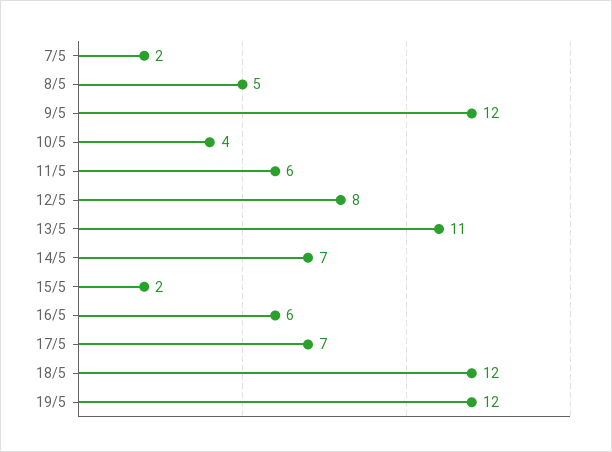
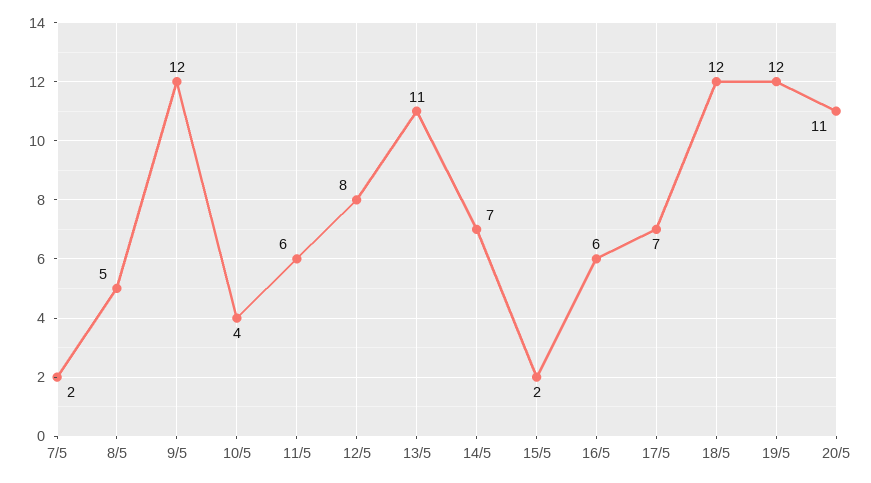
20/5: none -> 11

